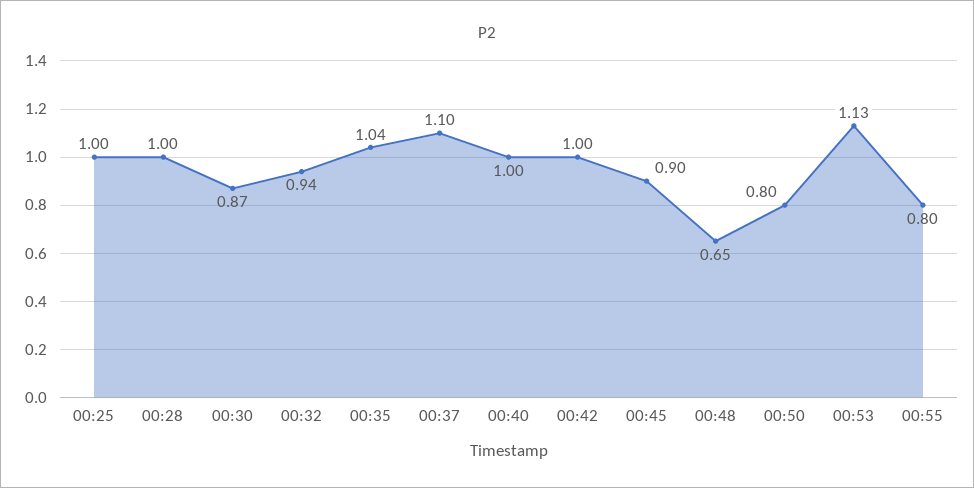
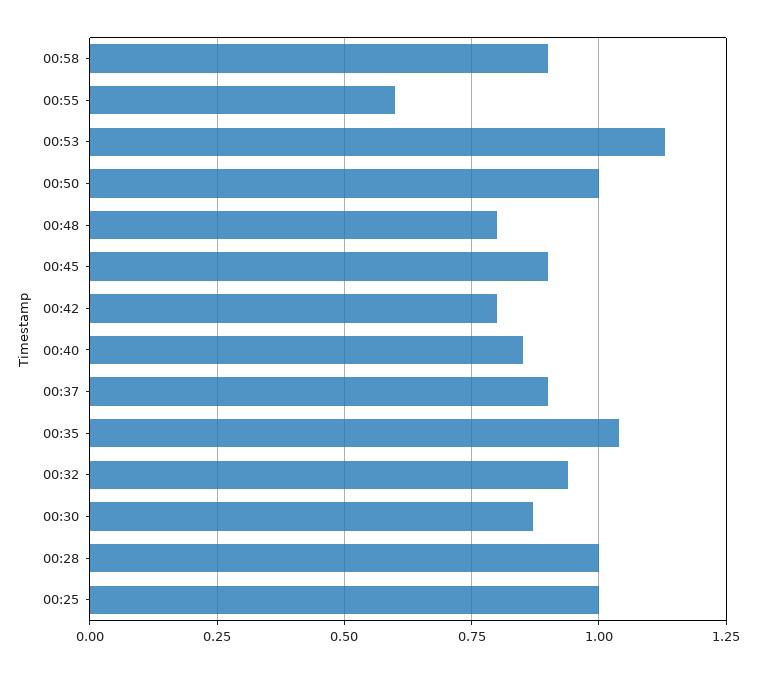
00:37: 1.1 -> 0.9
00:40: 1 -> 0.85
00:42: 1 -> 0.8
00:48: 0.65 -> 0.8
00:50: 0.8 -> 1
00:55: 0.8 -> 0.6
00:58: none -> 0.9

